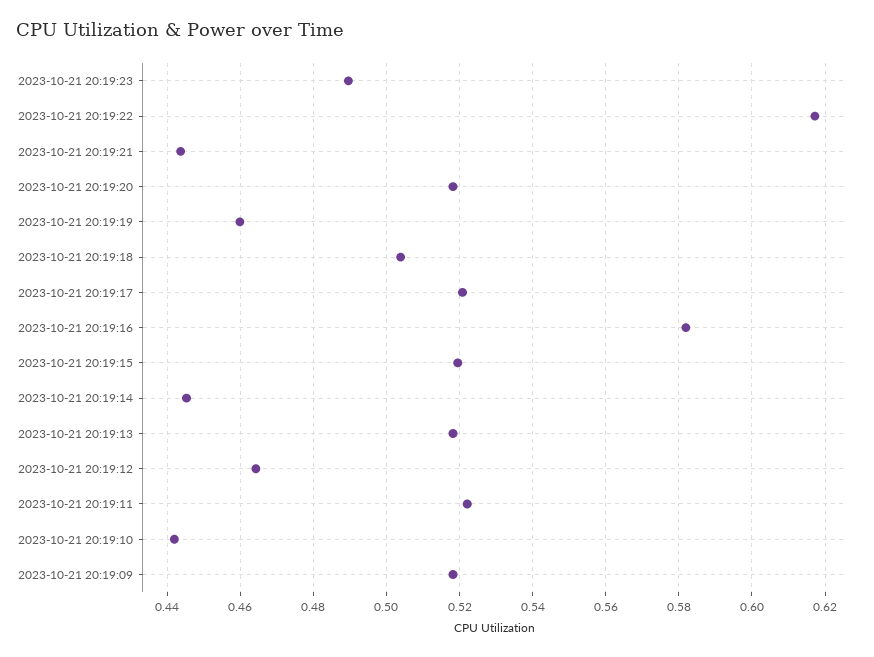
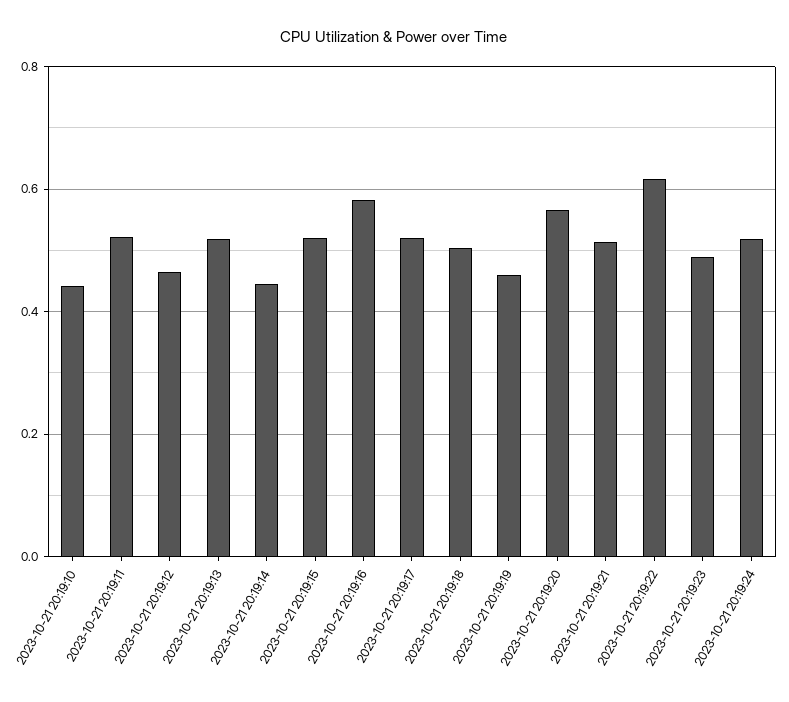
2023-10-21 20:19:21: 0.444 -> 0.52
2023-10-21 20:19:20: 0.518 -> 0.56
2023-10-21 20:19:09: 0.518 -> none
2023-10-21 20:19:24: none -> 0.52

